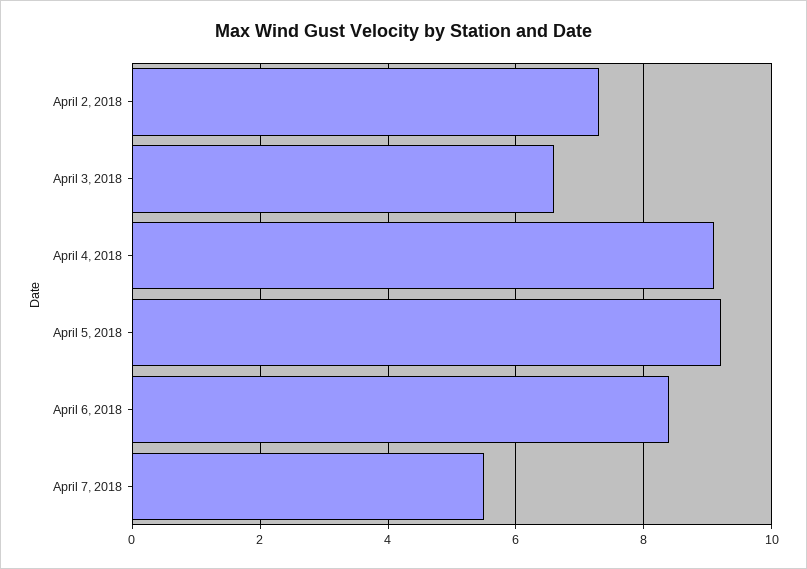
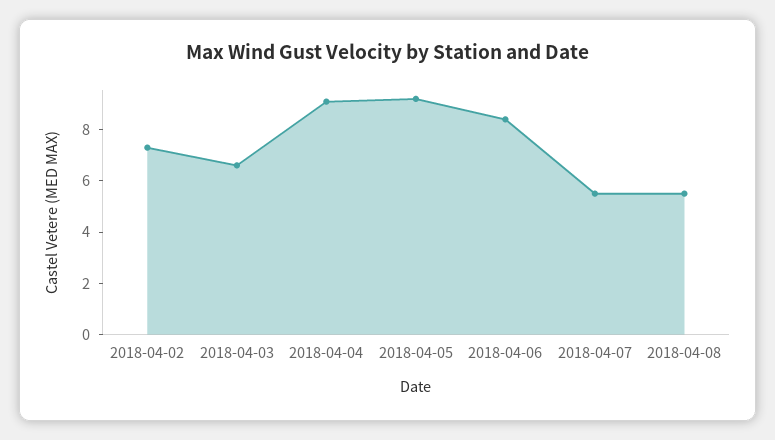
2018-04-08: none -> 5.5

